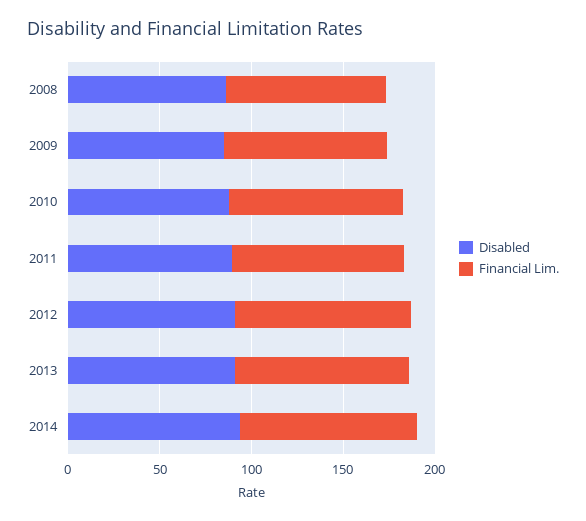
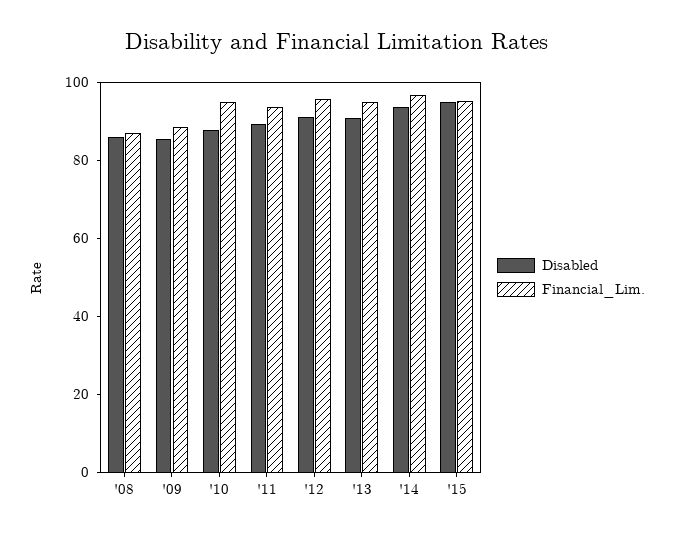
Disabled, '15: none -> 95
Financial Lim., '15: none -> 95

